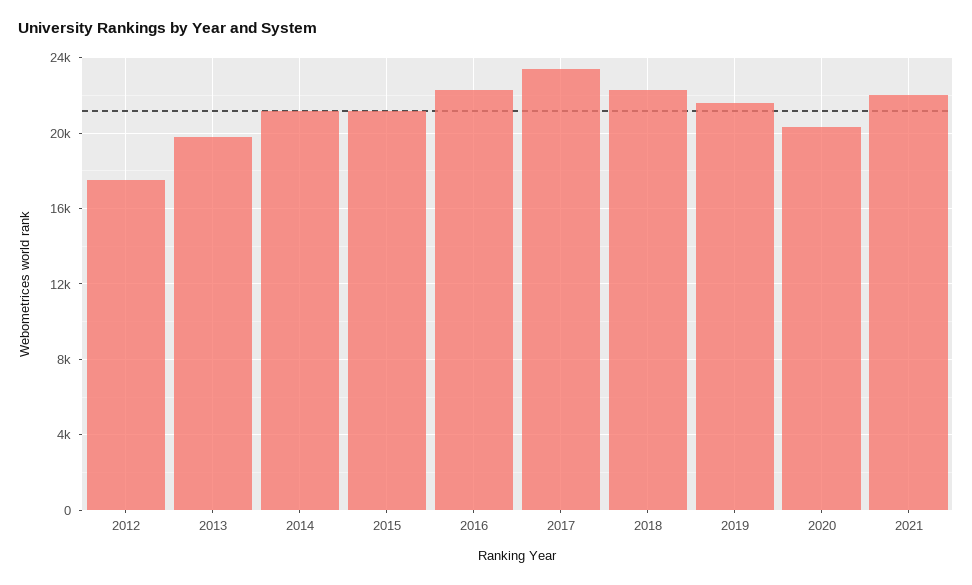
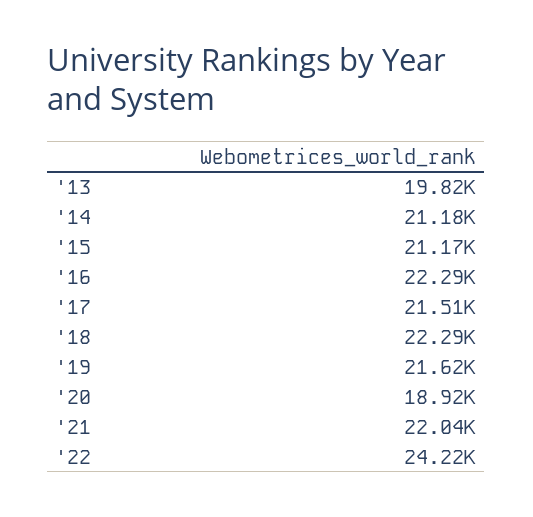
2012: 17500 -> none
2017: 23500 -> 21510
2020: 20500 -> 18920
'22: none -> 24220

